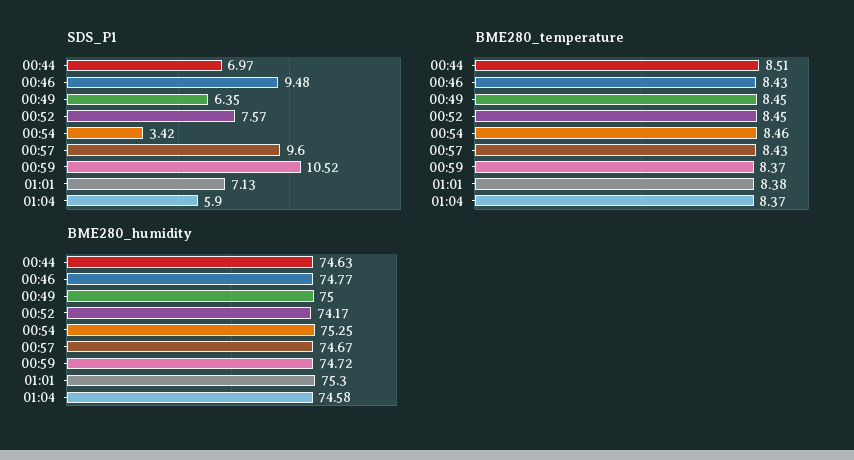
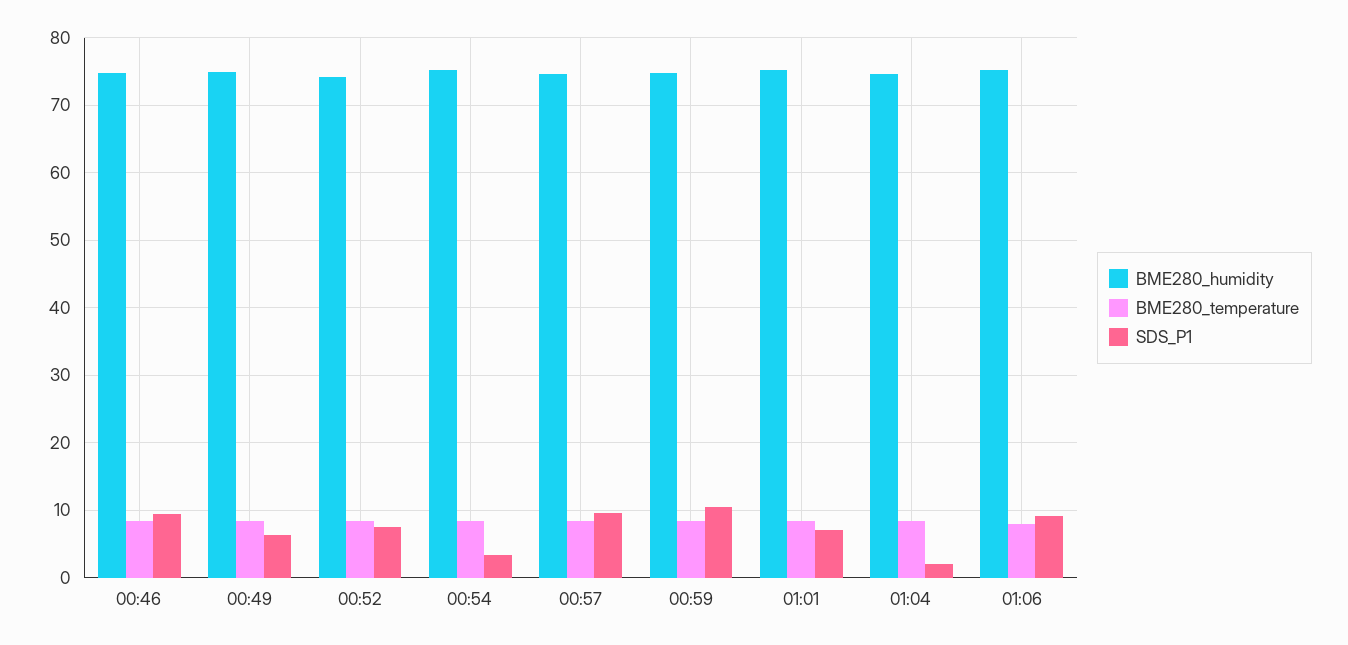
SDS_P1, 00:44: 6.97 -> none
SDS_P1, 01:04: 5.9 -> 2
BME280_temperature, 00:44: 8.51 -> none
BME280_humidity, 00:44: 74.63 -> none
BME280_humidity, 01:06: none -> 75
BME280_temperature, 01:06: none -> 8
SDS_P1, 01:06: none -> 9

